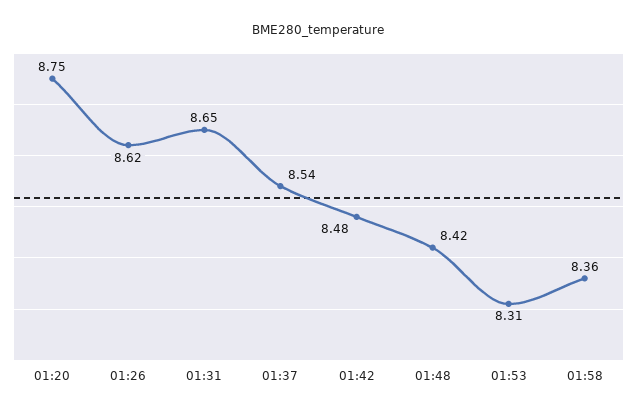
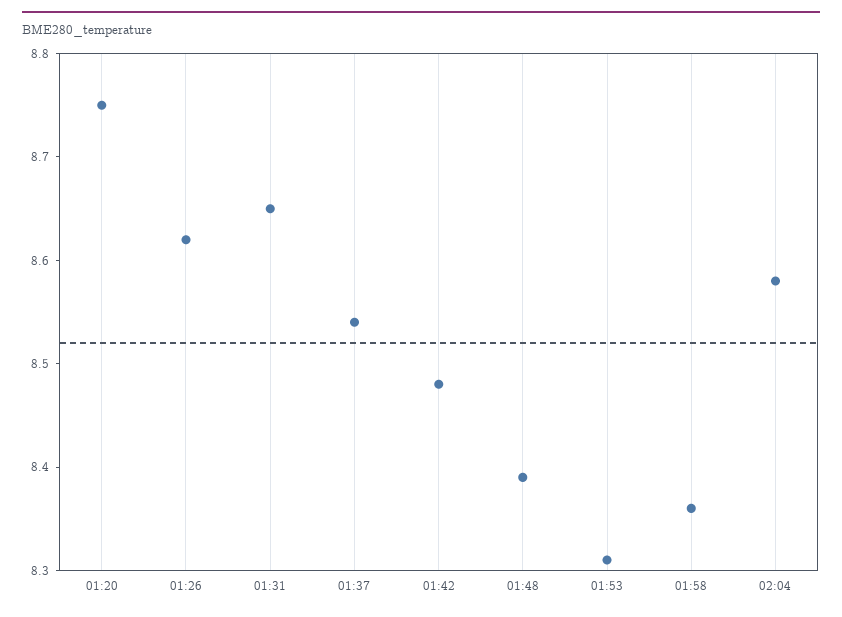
01:48: 8.42 -> 8.39
02:04: none -> 8.58

